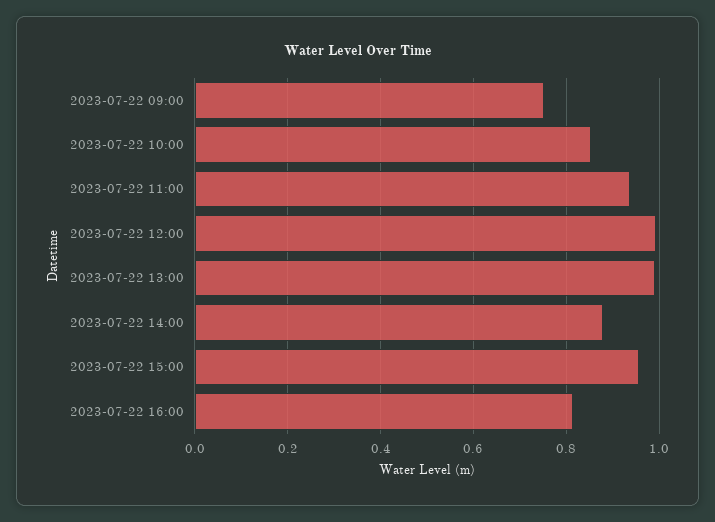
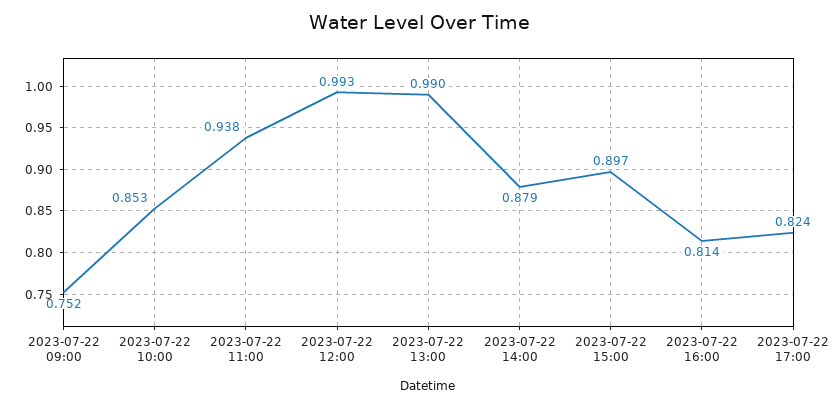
2023-07-22 15:00: 0.96 -> 0.897
2023-07-22 17:00: none -> 0.824

